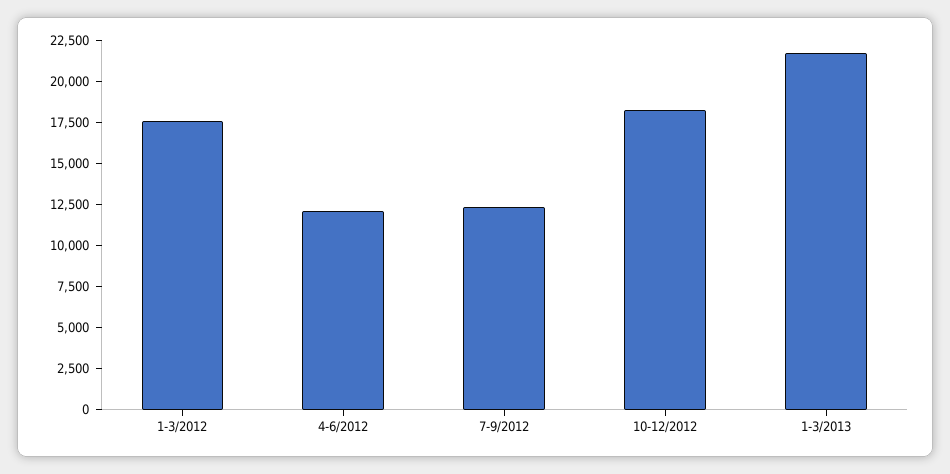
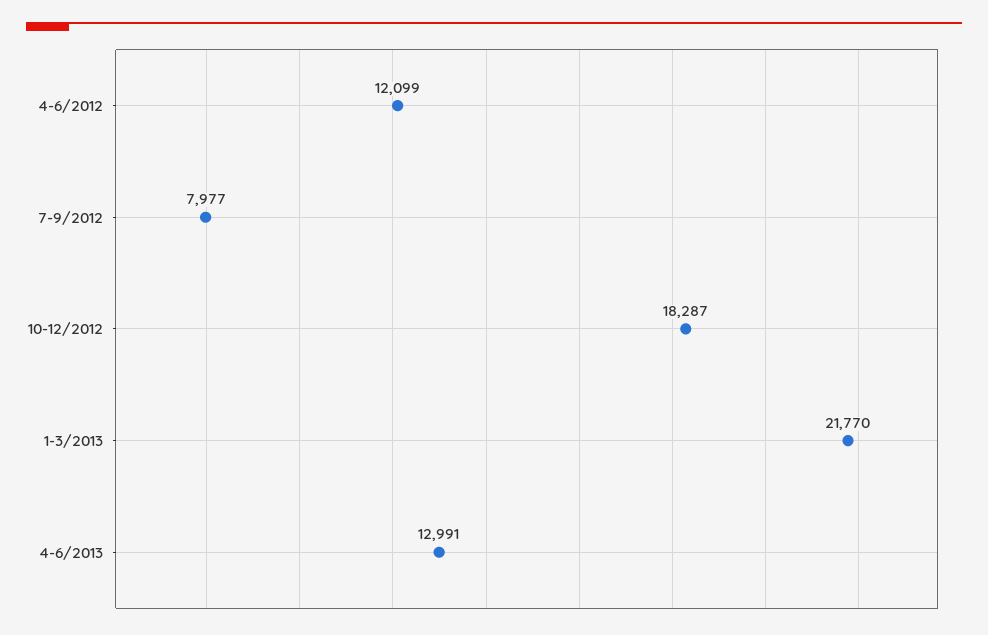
1-3/2012: 17500 -> none
7-9/2012: 12500 -> 7977
4-6/2013: none -> 12991

